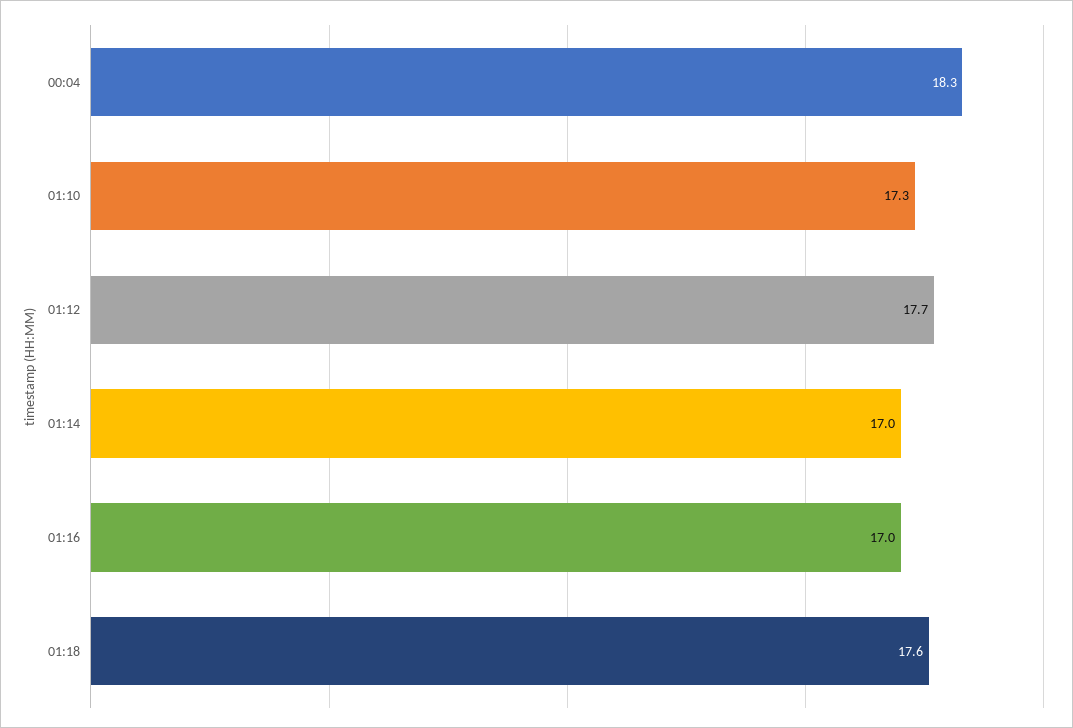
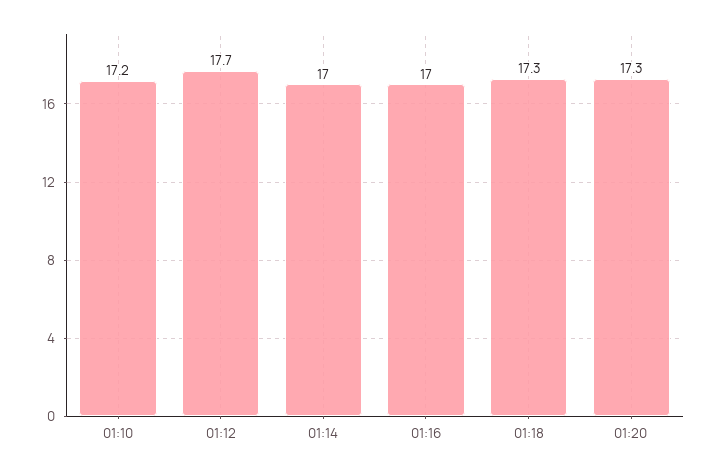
00:04: 18.3 -> none
01:10: 17.3 -> 17.2
01:18: 17.6 -> 17.3
01:20: none -> 17.3

